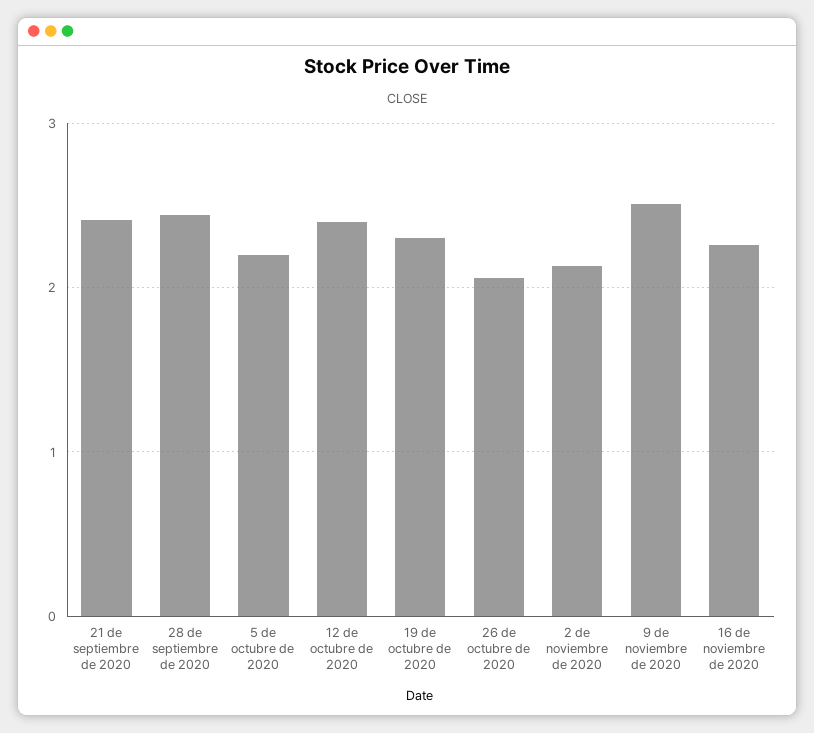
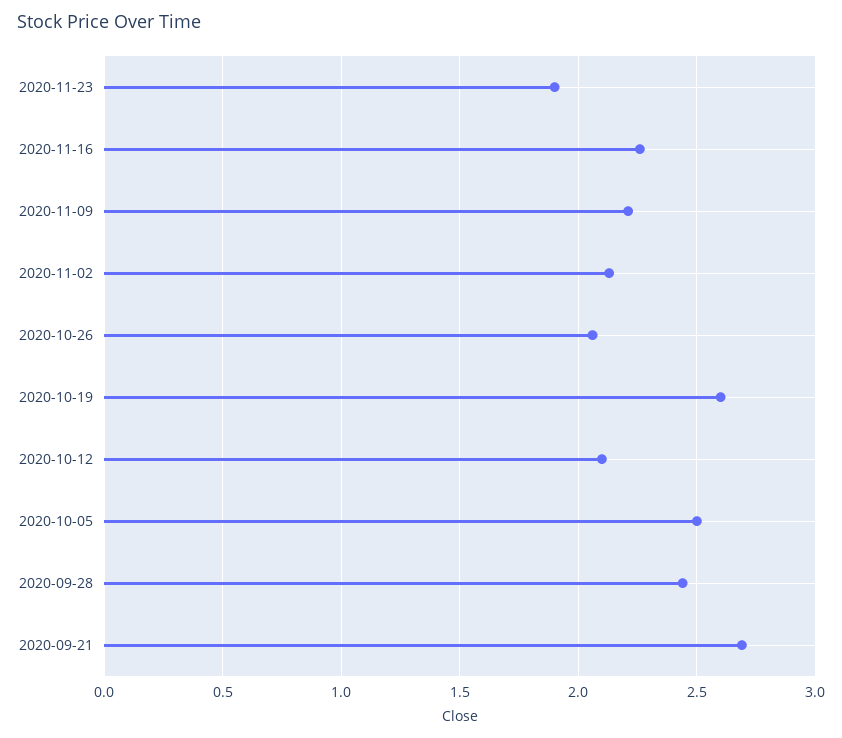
21 de septiembre de 2020: 2.4 -> 2.7
5 de octubre de 2020: 2.2 -> 2.5
12 de octubre de 2020: 2.4 -> 2.1
19 de octubre de 2020: 2.3 -> 2.6
9 de noviembre de 2020: 2.5 -> 2.2
2020-11-23: none -> 1.9

